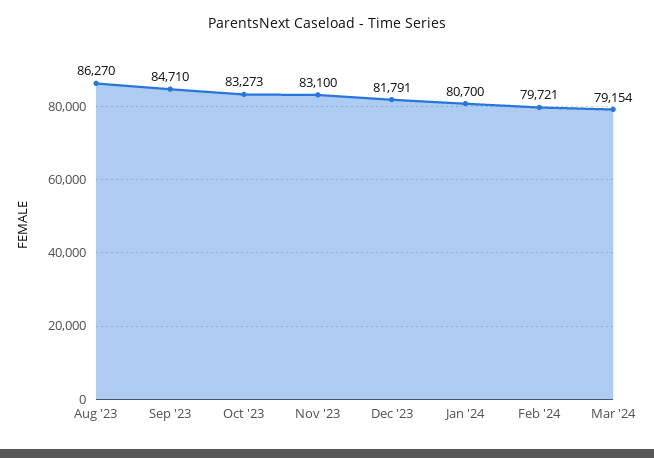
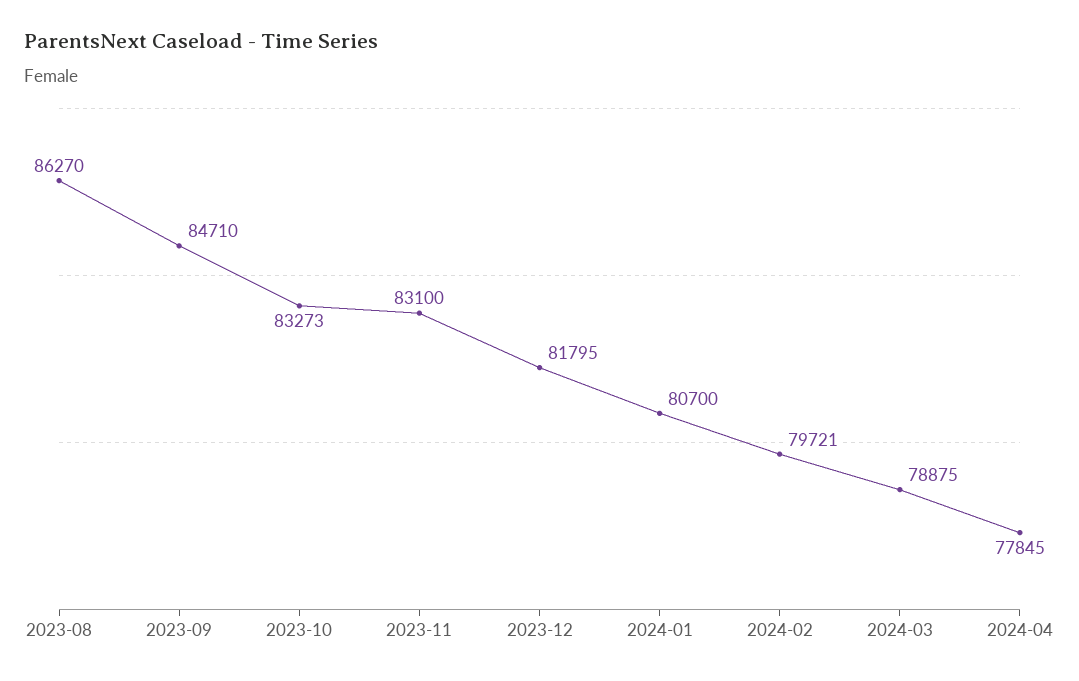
Dec '23: 81791 -> 81795
Mar '24: 79154 -> 78875
2024-04: none -> 77845

